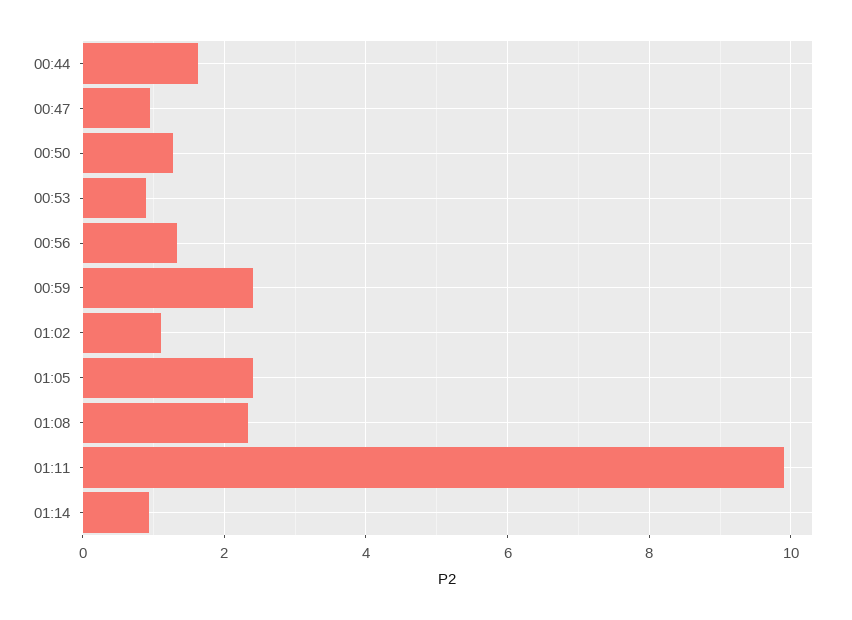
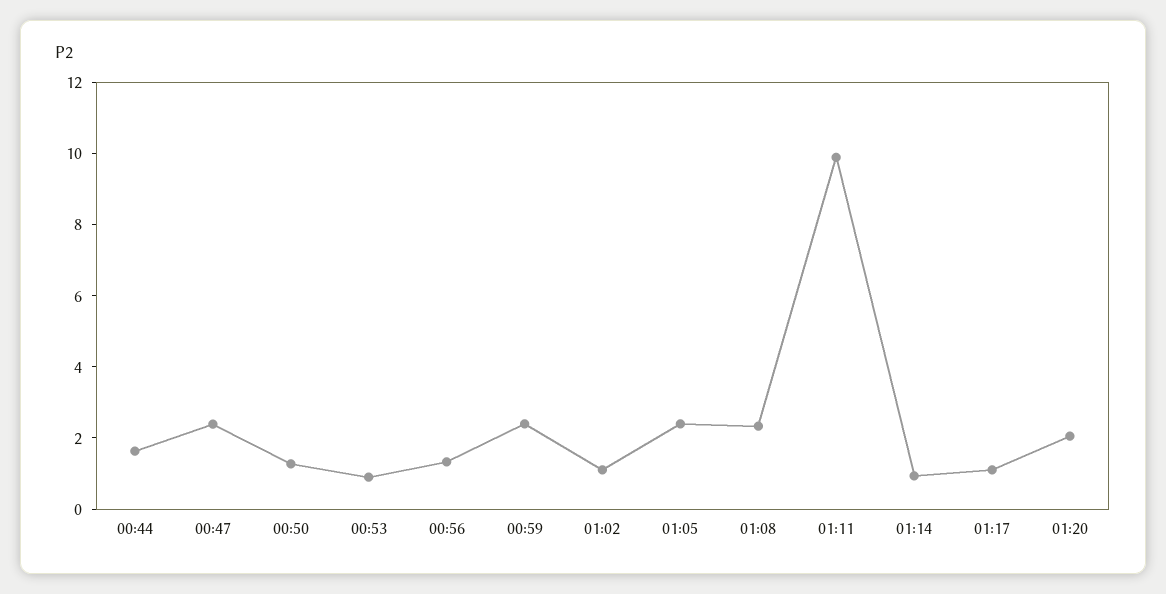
00:47: 1 -> 2.5
01:17: none -> 1
01:20: none -> 2

